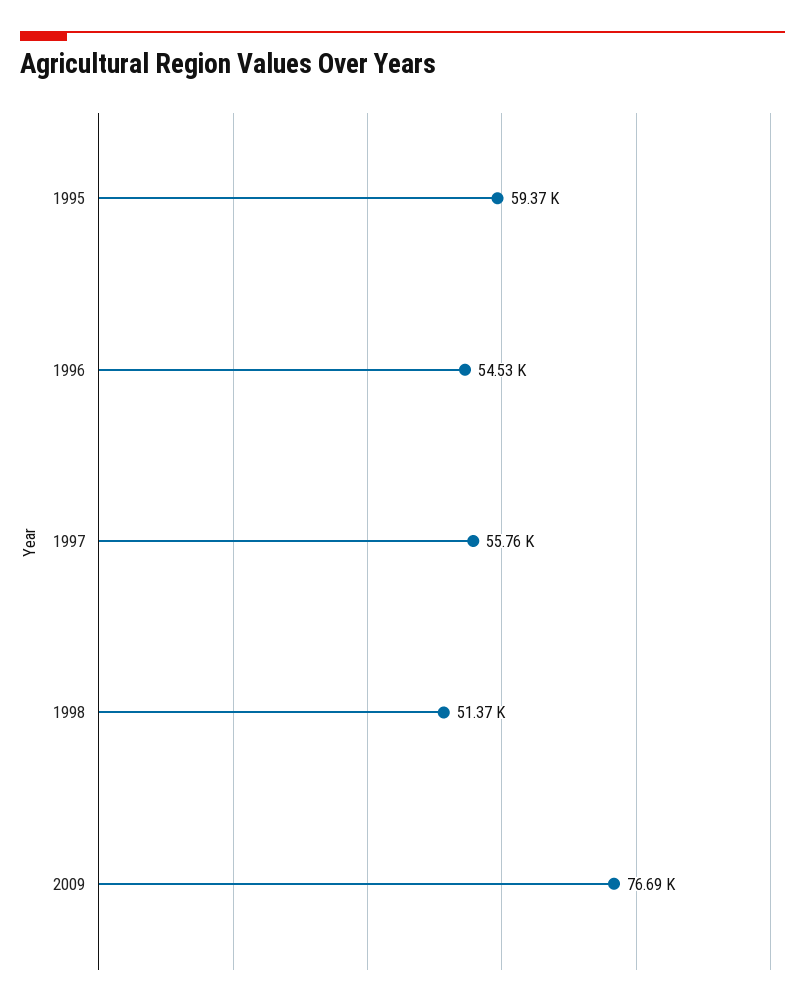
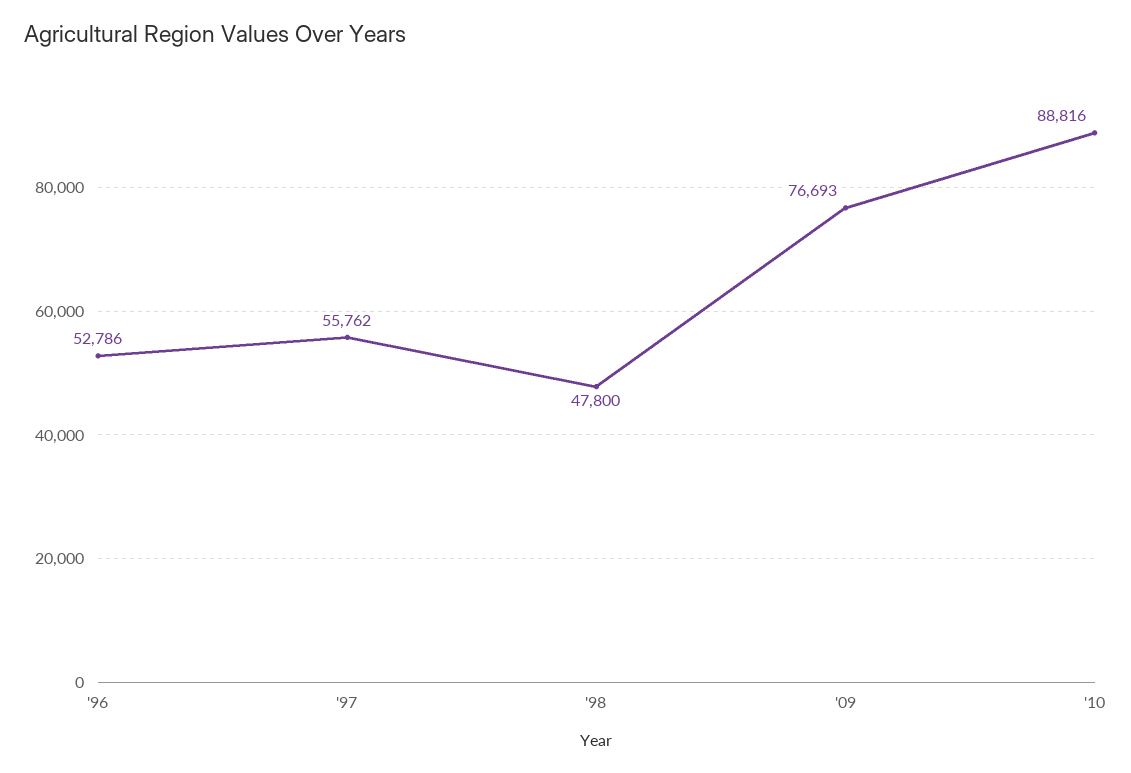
1995: 59370 -> none
1996: 54530 -> 52786
1998: 51370 -> 47800
'10: none -> 88816

